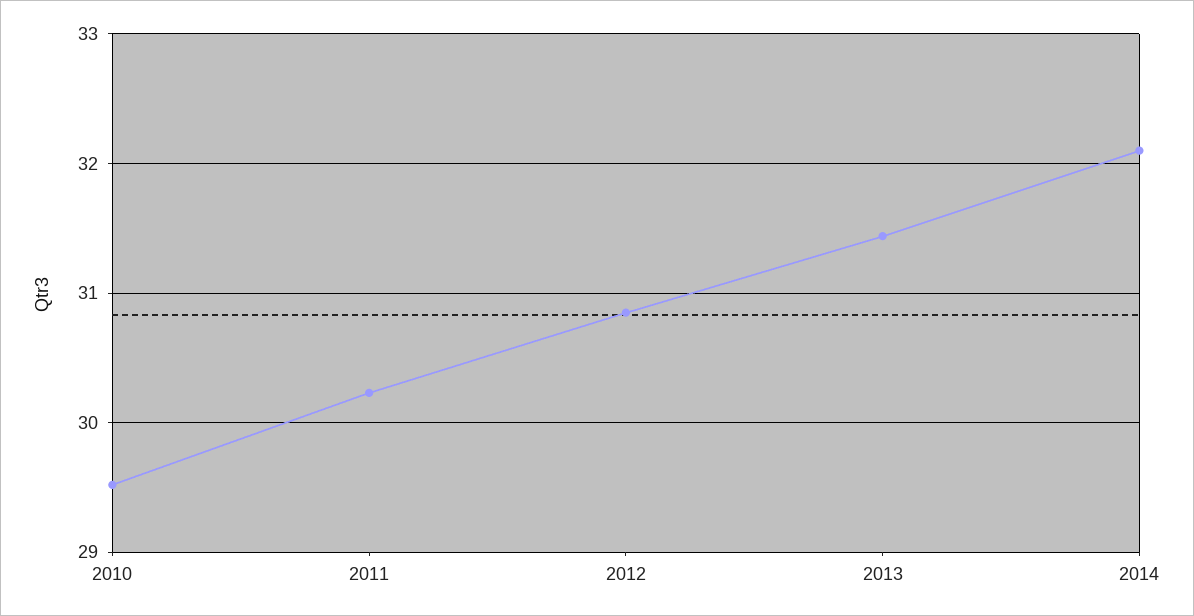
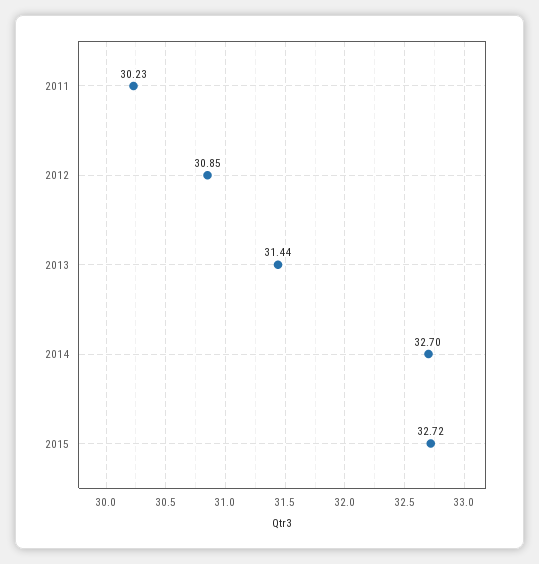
2010: 29.5 -> none
2014: 32.1 -> 32.7
2015: none -> 32.72

